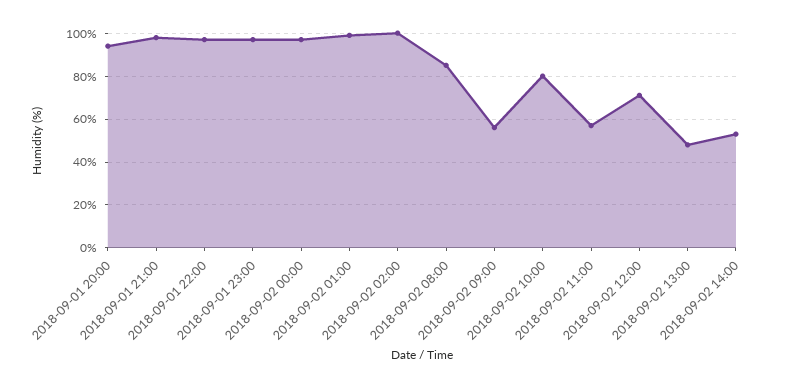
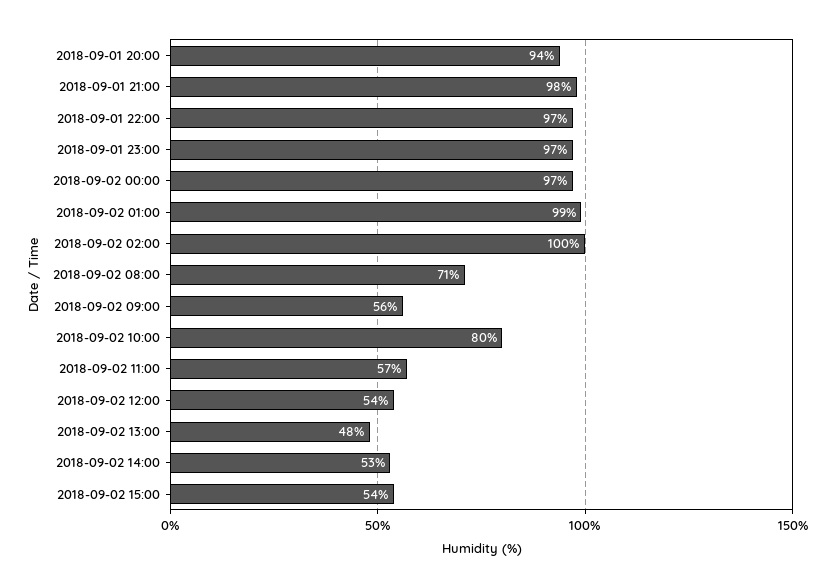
2018-09-02 08:00: 85 -> 71
2018-09-02 12:00: 70 -> 54
2018-09-02 15:00: none -> 54

